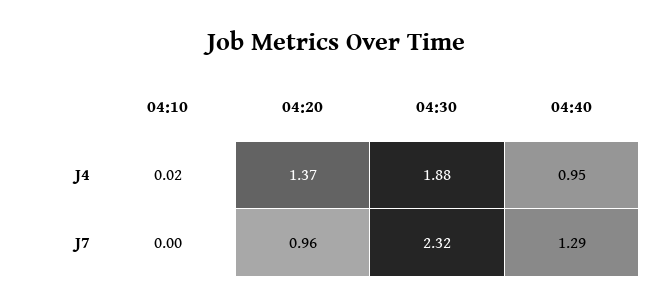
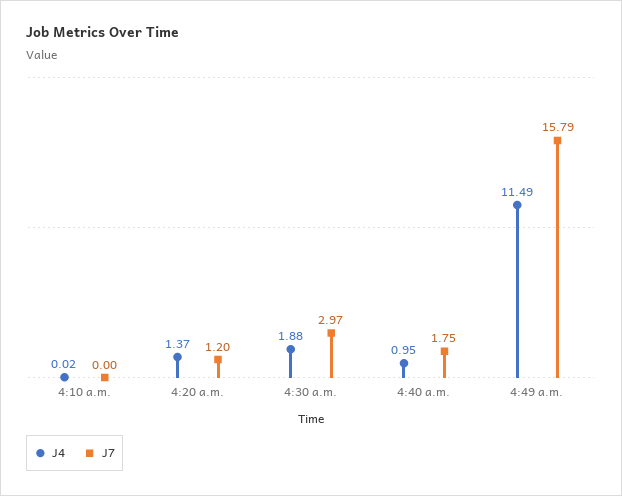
J7, 04:20: 0.96 -> 1.2
J7, 04:30: 2.32 -> 2.97
J7, 04:40: 1.29 -> 1.75
J4, 4:49 a.m.: none -> 11.49
J7, 4:49 a.m.: none -> 15.79

